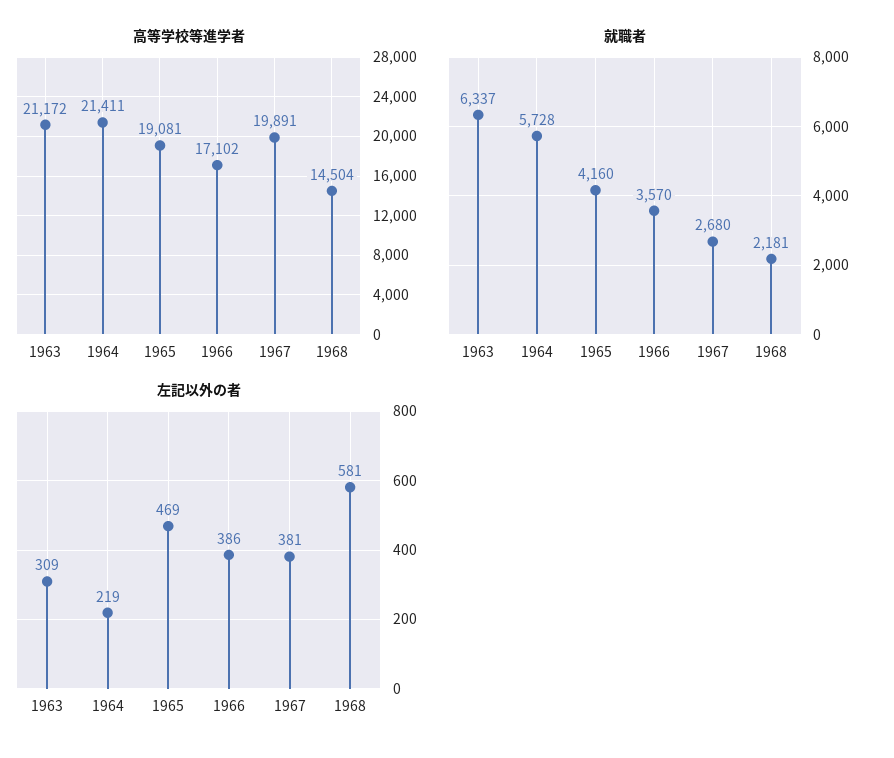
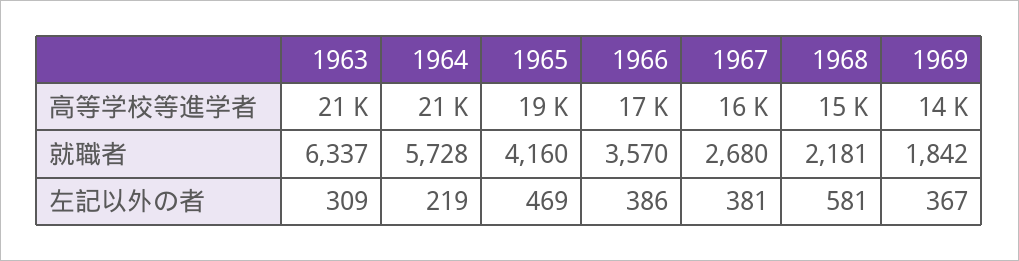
高等学校等進学者, 1967: 19891 -> 16000
高等学校等進学者, 1969: none -> 14000
就職者, 1969: none -> 1842
左記以外の者, 1969: none -> 367

